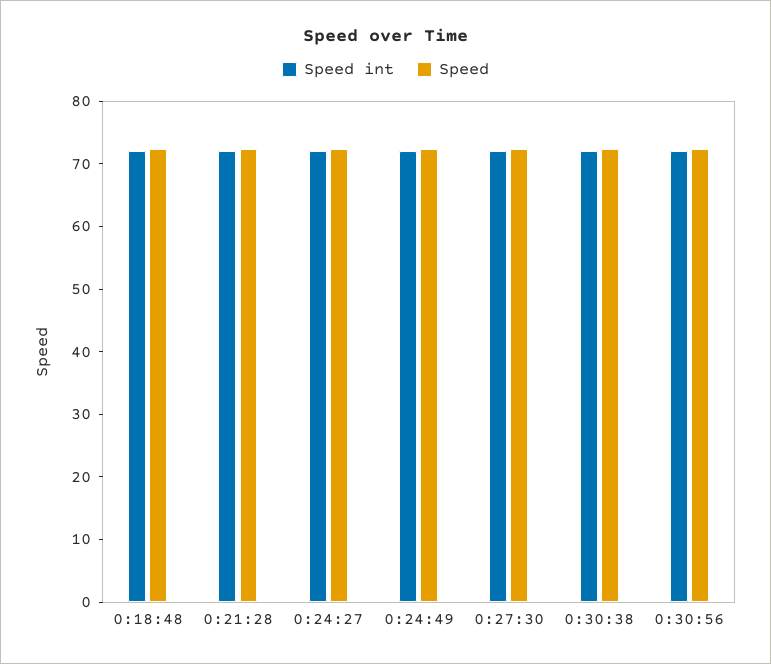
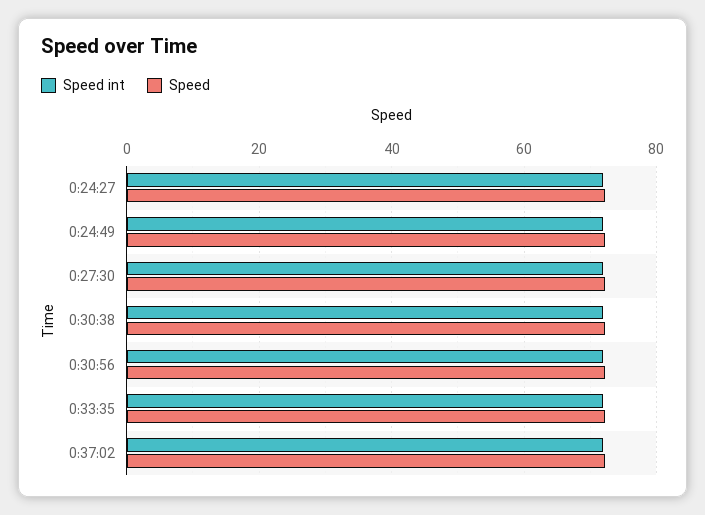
Speed int, 0:18:48: 72 -> none
Speed, 0:18:48: 72 -> none
Speed int, 0:21:28: 72 -> none
Speed, 0:21:28: 72 -> none
Speed int, 0:33:35: none -> 72
Speed, 0:33:35: none -> 72
Speed int, 0:37:02: none -> 72
Speed, 0:37:02: none -> 72

